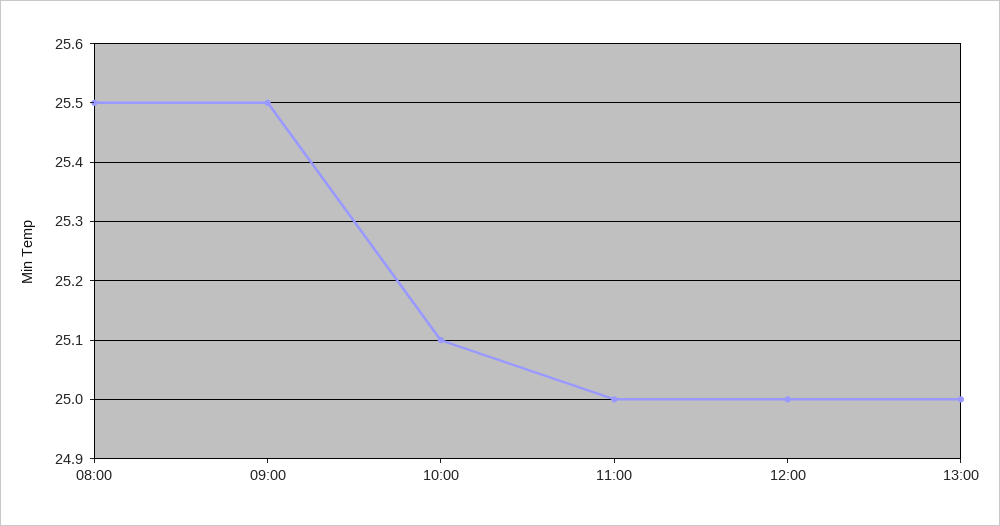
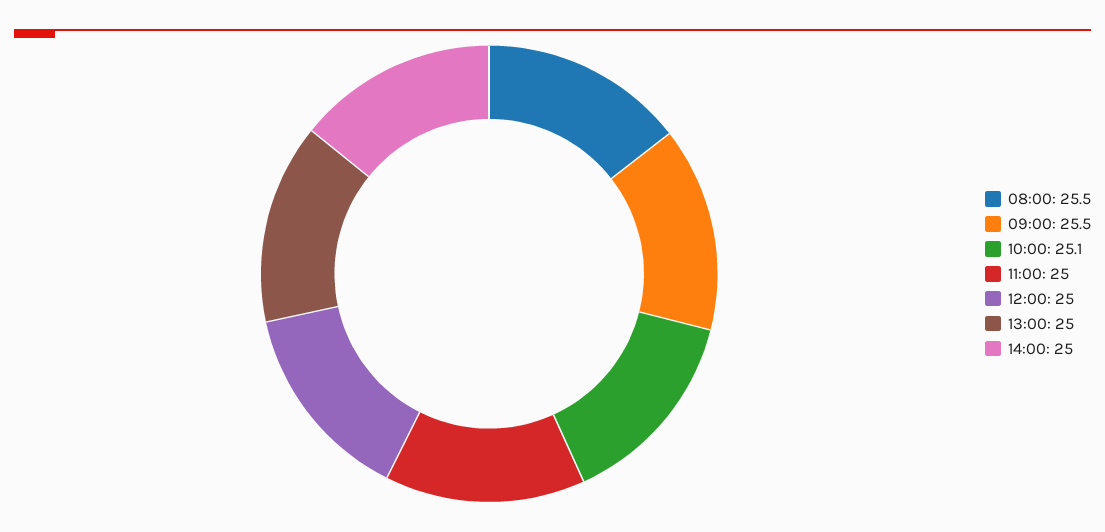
14:00: none -> 25

